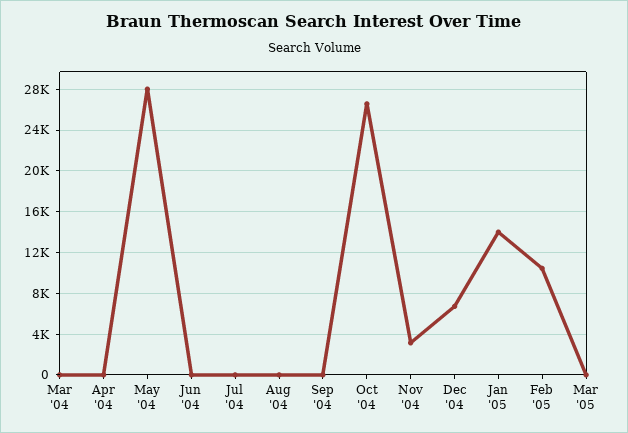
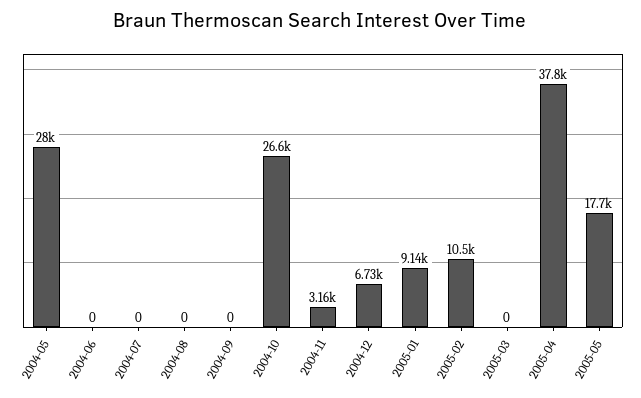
Mar '04: 0 -> none
Apr '04: 0 -> none
Jan '05: 14000 -> 9140
2005-04: none -> 37800
2005-05: none -> 17700

